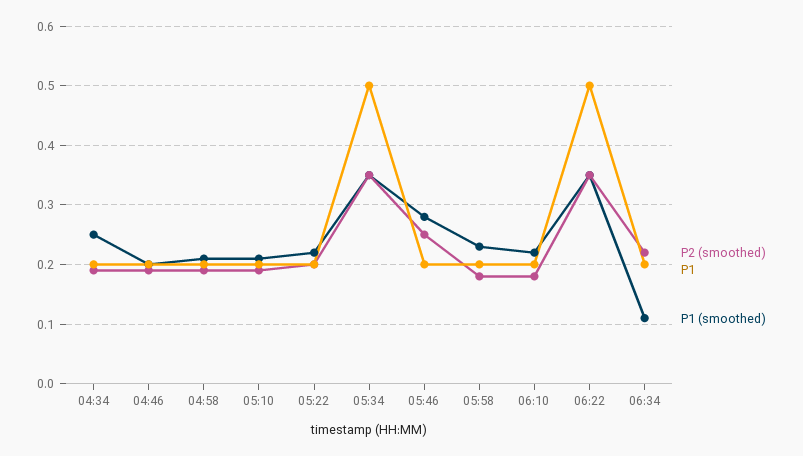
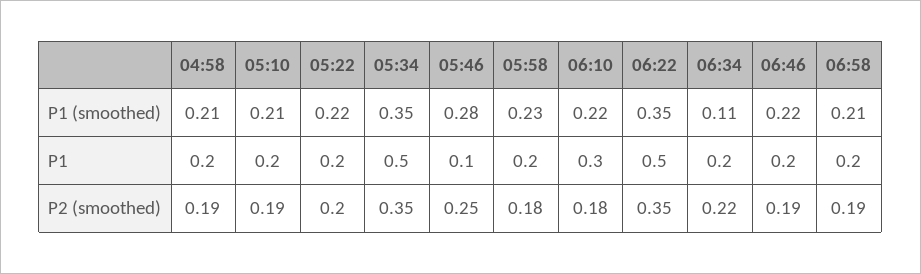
P2 (smoothed), 04:34: 0.2 -> none
P1, 04:34: 0.2 -> none
P1 (smoothed), 04:34: 0.25 -> none
P2 (smoothed), 04:46: 0.2 -> none
P1, 04:46: 0.2 -> none
P1 (smoothed), 04:46: 0.2 -> none
P1, 05:46: 0.2 -> 0.1
P1, 06:10: 0.2 -> 0.3
P1 (smoothed), 06:46: none -> 0.22
P1 (smoothed), 06:58: none -> 0.21
P1, 06:46: none -> 0.2
P1, 06:58: none -> 0.2
P2 (smoothed), 06:46: none -> 0.19
P2 (smoothed), 06:58: none -> 0.19

